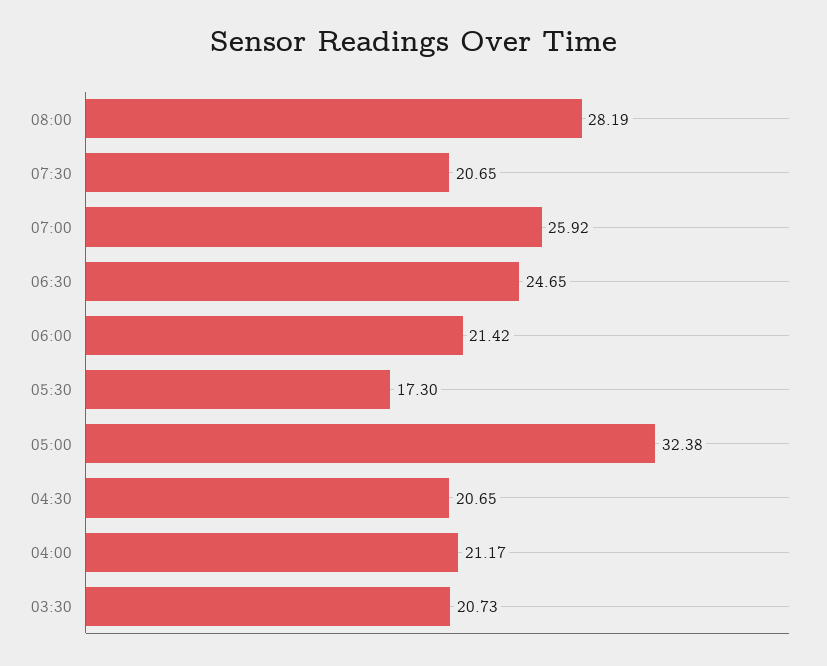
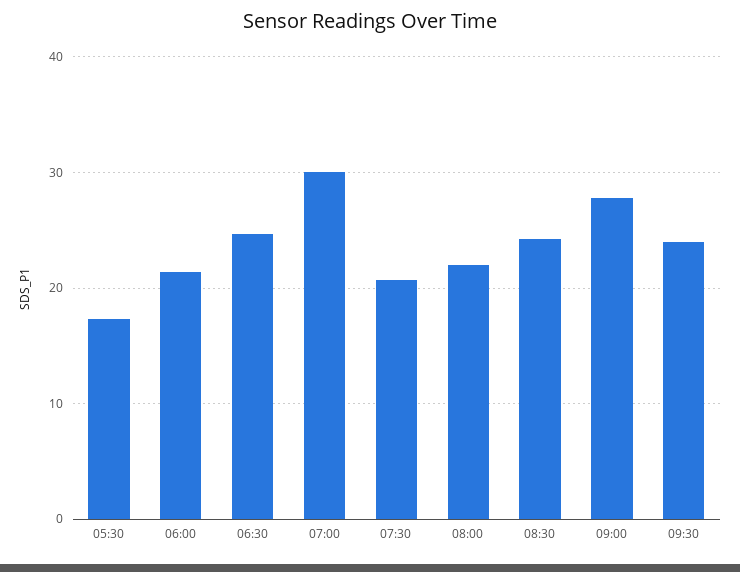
08:00: 28.19 -> 22
07:00: 25.92 -> 30
05:00: 32.38 -> none
04:30: 20.65 -> none
04:00: 21.17 -> none
03:30: 20.73 -> none
08:30: none -> 24
09:00: none -> 28
09:30: none -> 24

